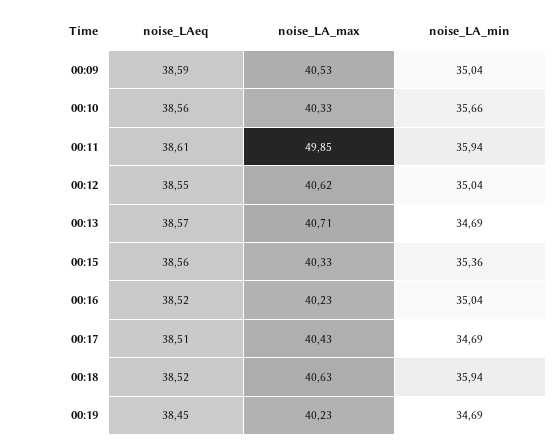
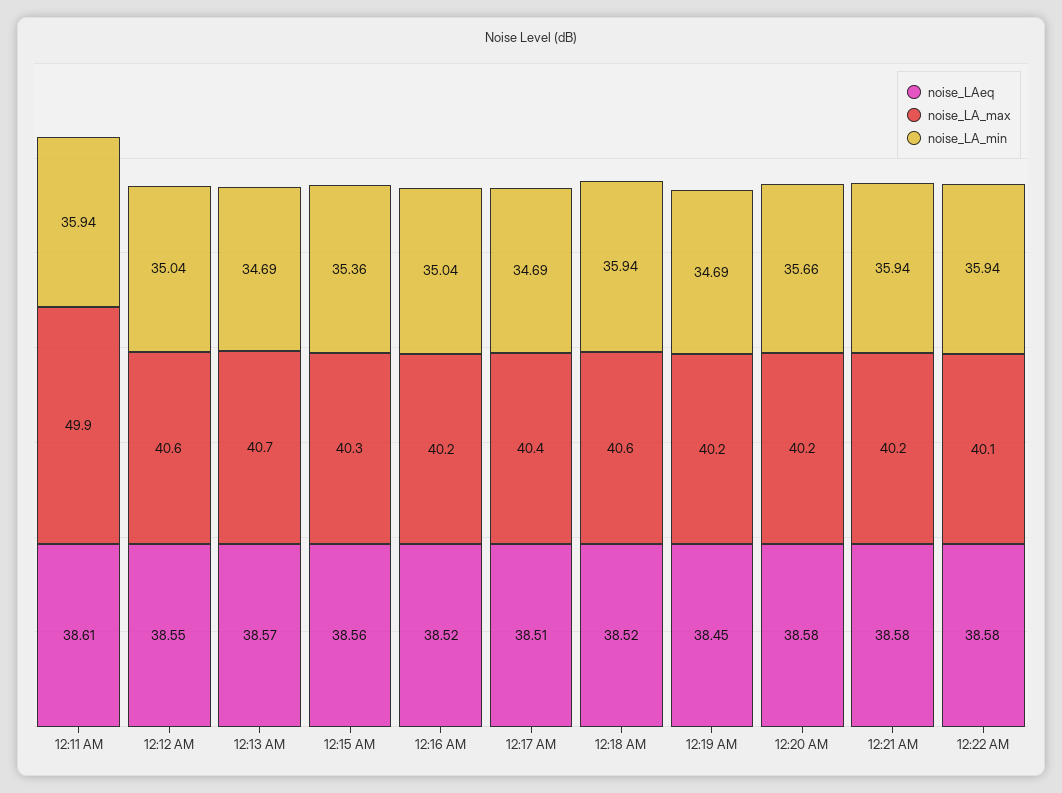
noise_LAeq, 00:09: 38.59 -> none
noise_LA_max, 00:09: 40.53 -> none
noise_LA_min, 00:09: 35.04 -> none
noise_LAeq, 00:10: 38.56 -> none
noise_LA_max, 00:10: 40.33 -> none
noise_LA_min, 00:10: 35.66 -> none
noise_LAeq, 12:20 AM: none -> 38.58
noise_LA_max, 12:20 AM: none -> 40.2
noise_LA_min, 12:20 AM: none -> 35.66
noise_LAeq, 12:21 AM: none -> 38.58
noise_LA_max, 12:21 AM: none -> 40.2
noise_LA_min, 12:21 AM: none -> 35.94
noise_LAeq, 12:22 AM: none -> 38.58
noise_LA_max, 12:22 AM: none -> 40.1
noise_LA_min, 12:22 AM: none -> 35.94

